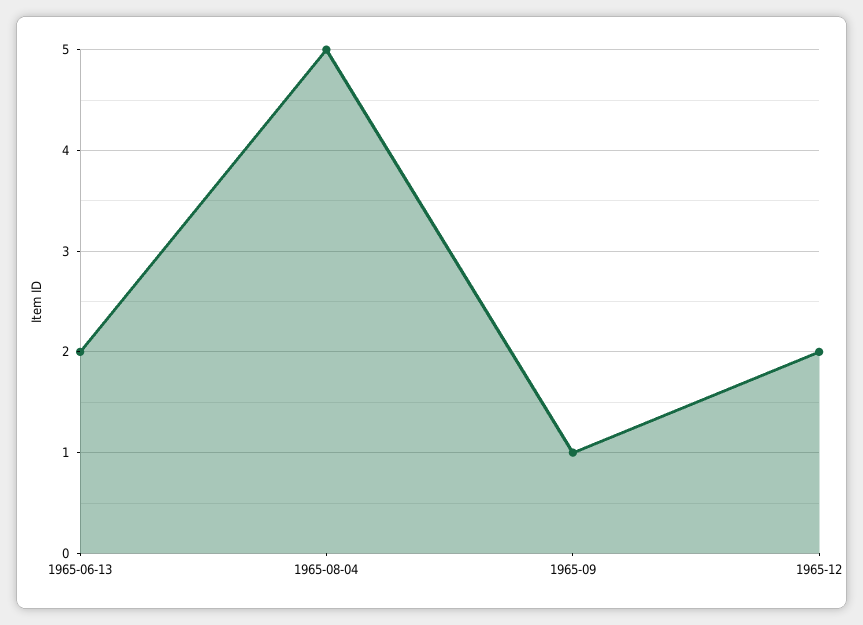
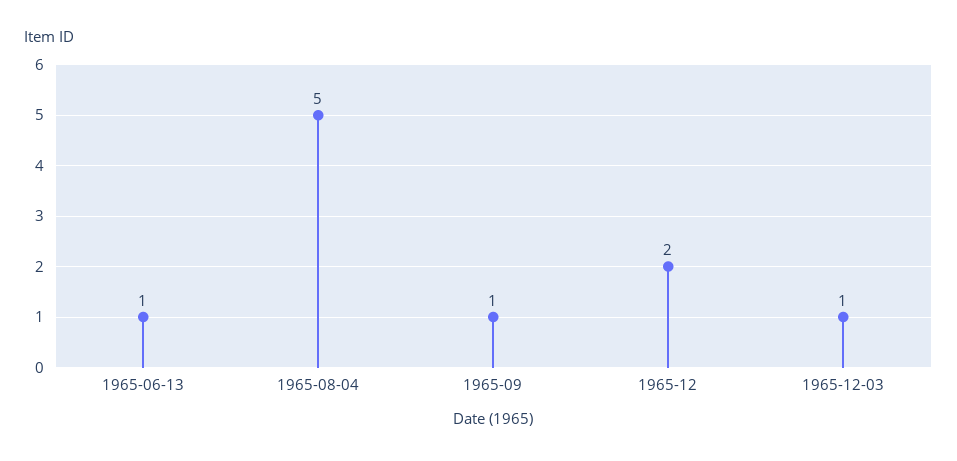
1965-06-13: 2 -> 1
1965-12-03: none -> 1

